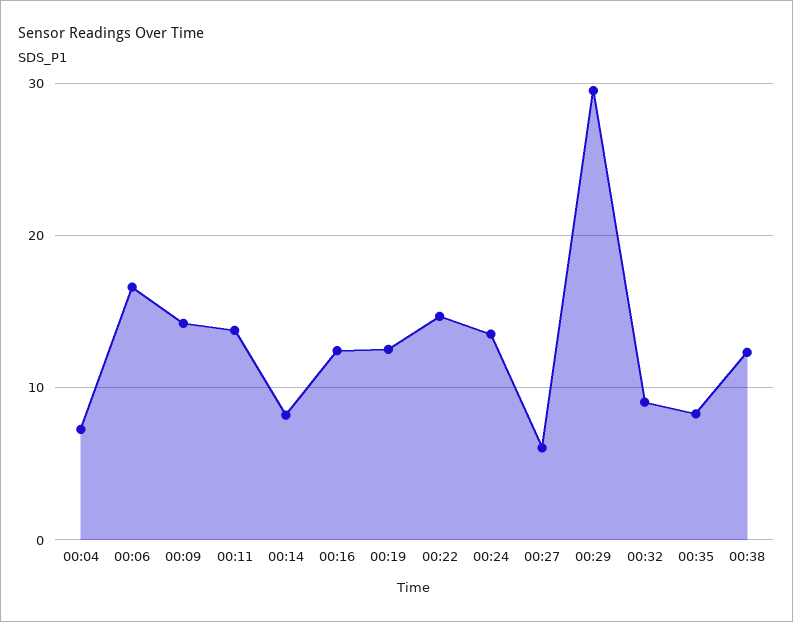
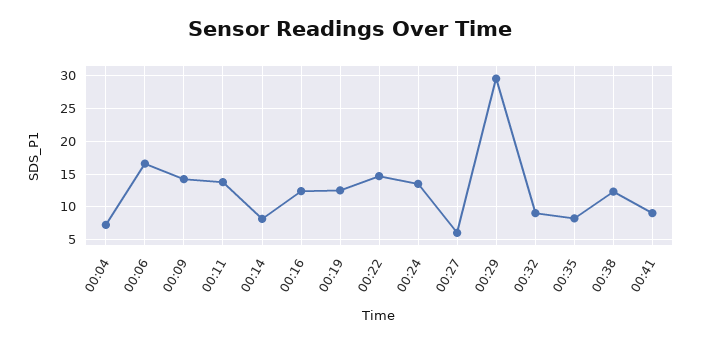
00:41: none -> 9

